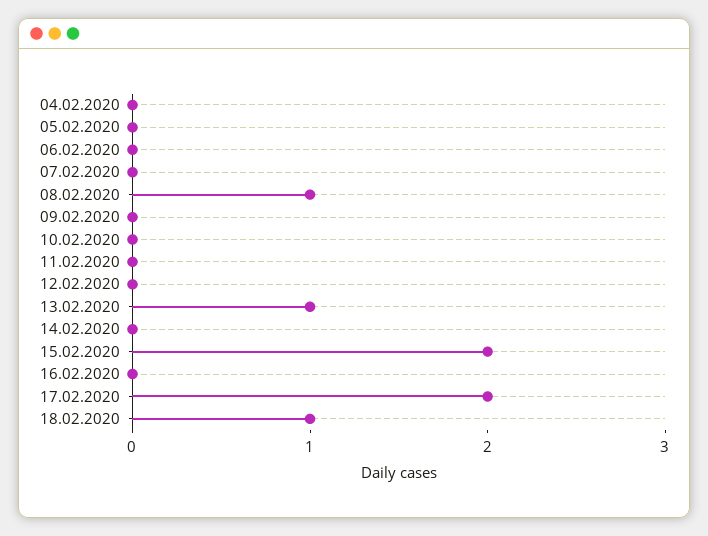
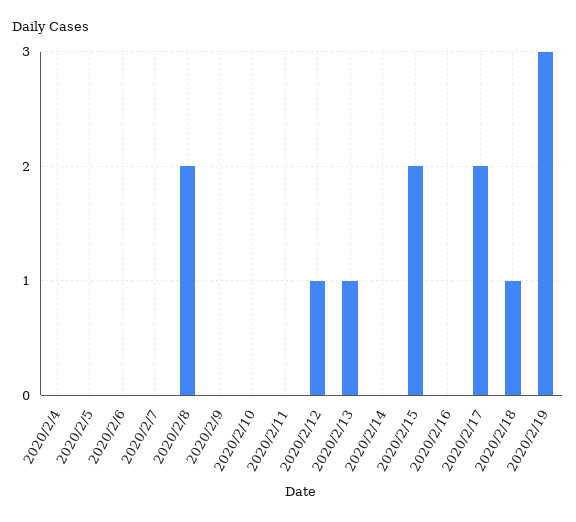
08.02.2020: 1 -> 2
12.02.2020: 0 -> 1
2020/2/19: none -> 3

